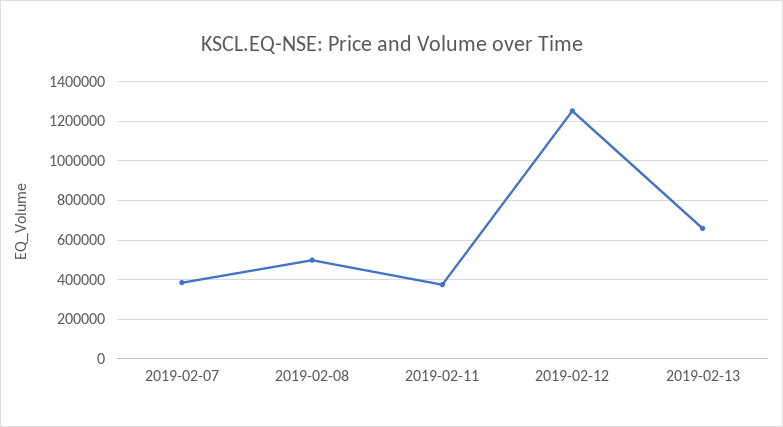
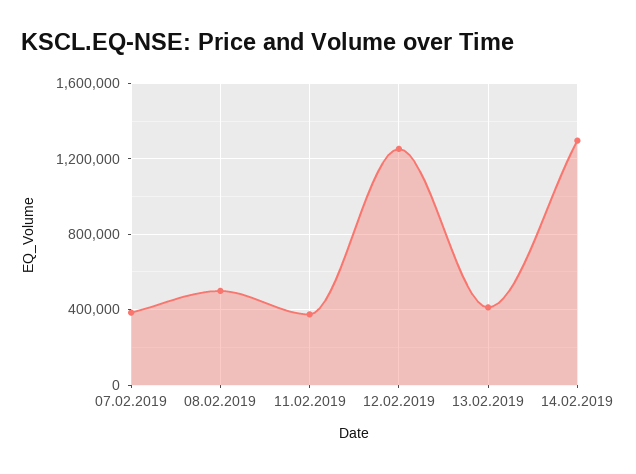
2019-02-13: 650000 -> 400000
14.02.2019: none -> 1300000

